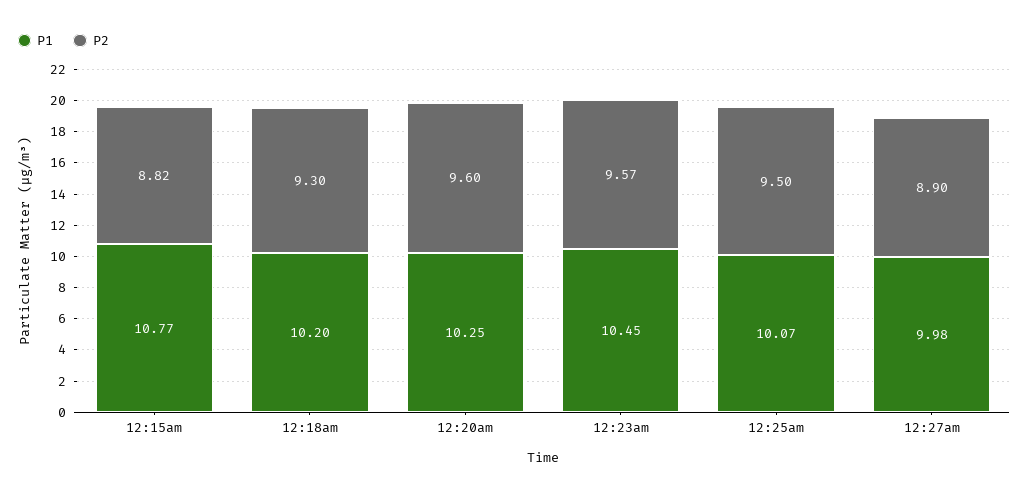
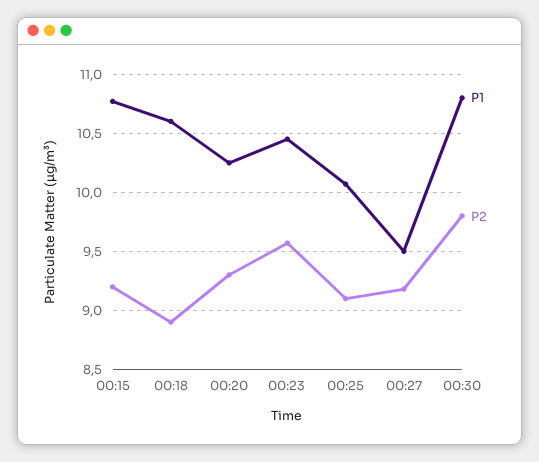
P2, 12:15am: 8.82 -> 9.2
P1, 12:18am: 10.2 -> 10.6
P2, 12:18am: 9.3 -> 8.9
P2, 12:20am: 9.6 -> 9.3
P2, 12:25am: 9.5 -> 9.1
P1, 12:27am: 9.98 -> 9.5
P2, 12:27am: 8.9 -> 9.2
P1, 00:30: none -> 10.8
P2, 00:30: none -> 9.8

